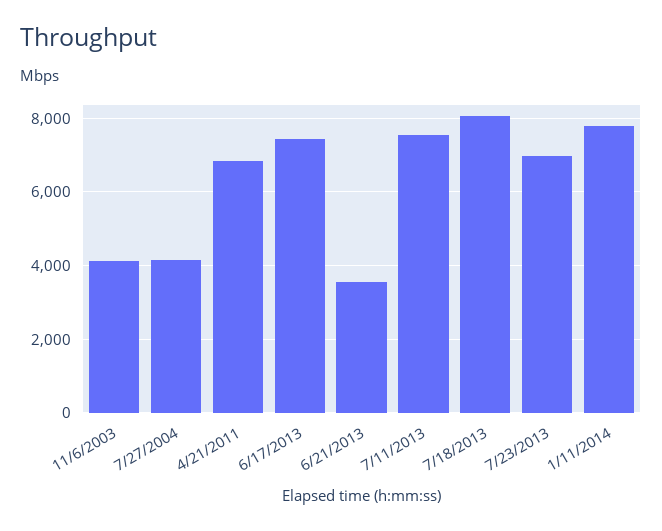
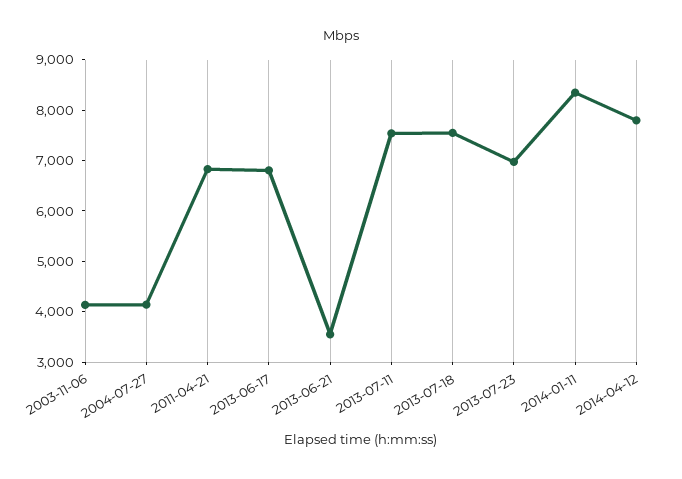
6/17/2013: 7400 -> 6800
7/18/2013: 8000 -> 7600
1/11/2014: 7800 -> 8400
2014-04-12: none -> 7800

